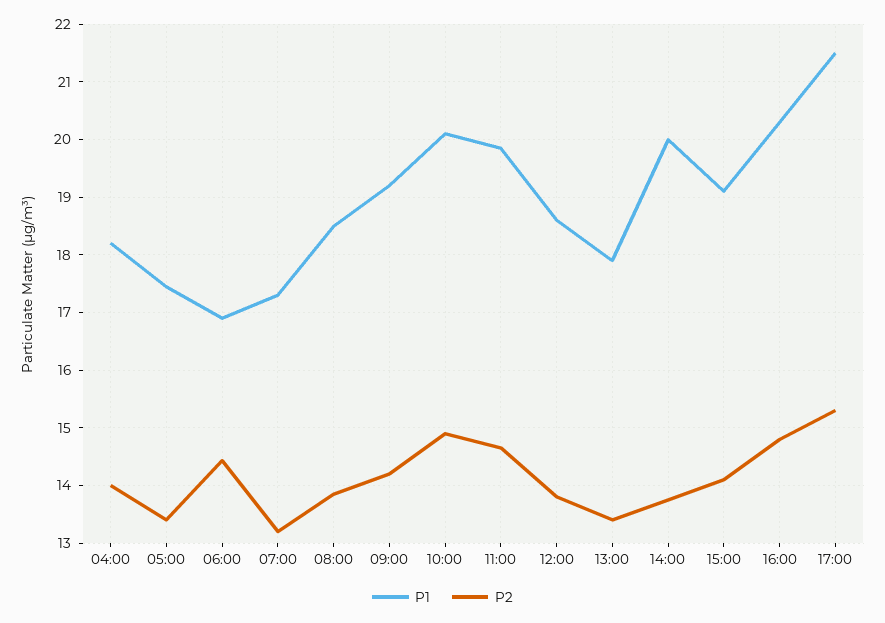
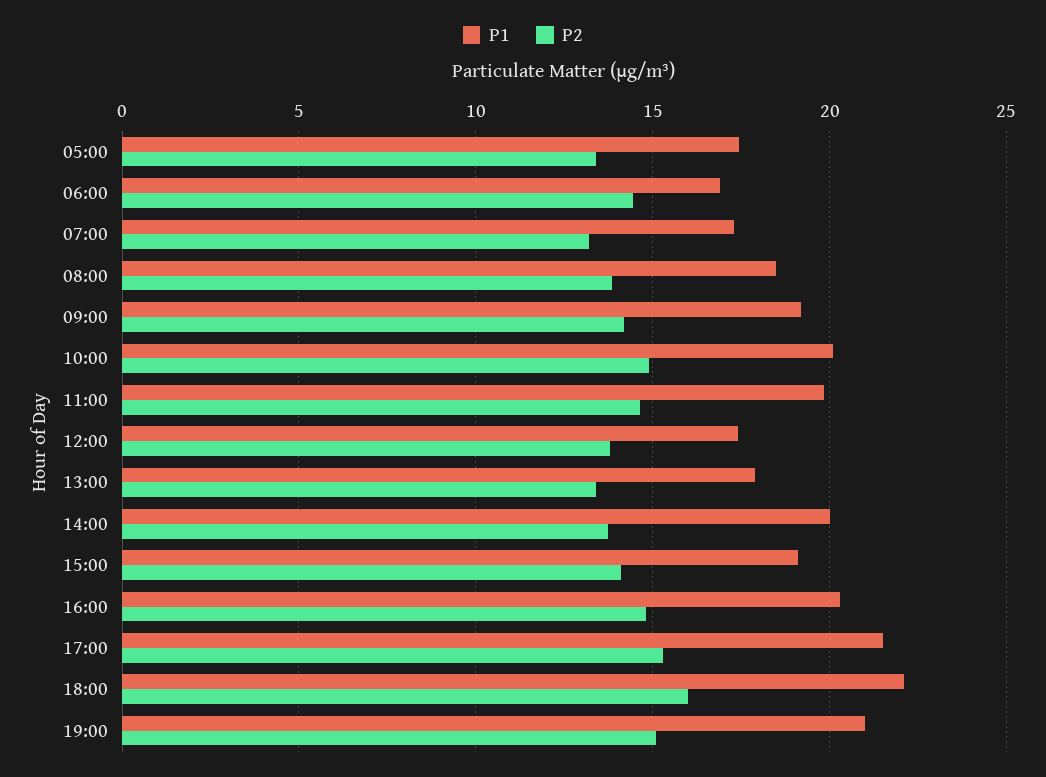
P1, 04:00: 18.2 -> none
P2, 04:00: 14 -> none
P1, 12:00: 18.6 -> 17.5
P1, 18:00: none -> 22
P2, 18:00: none -> 16
P1, 19:00: none -> 21
P2, 19:00: none -> 15

